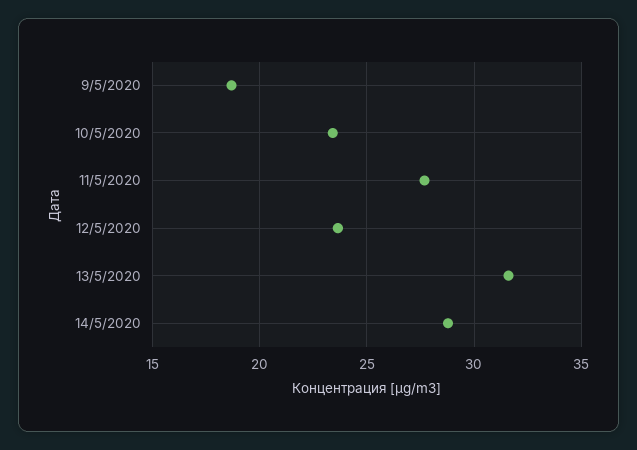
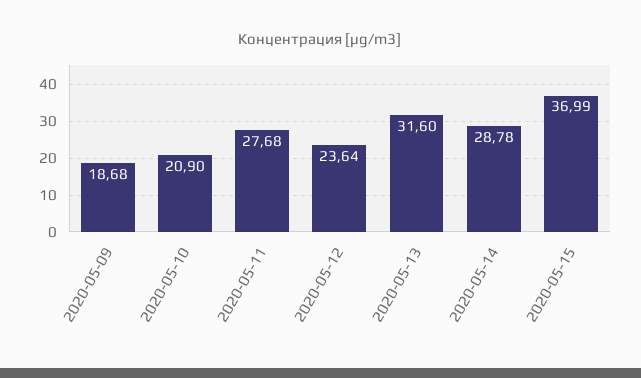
10/5/2020: 23.5 -> 20.9
2020-05-15: none -> 36.99

